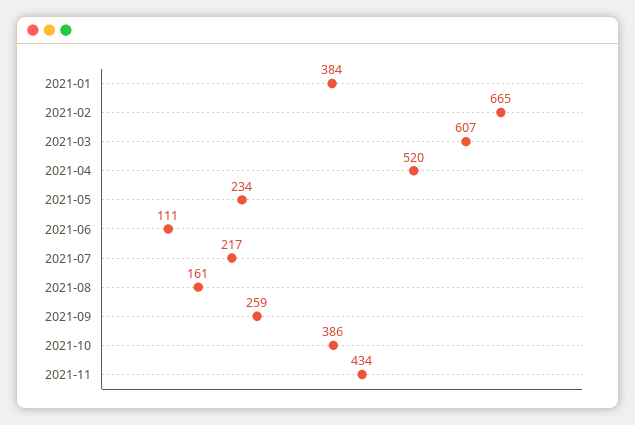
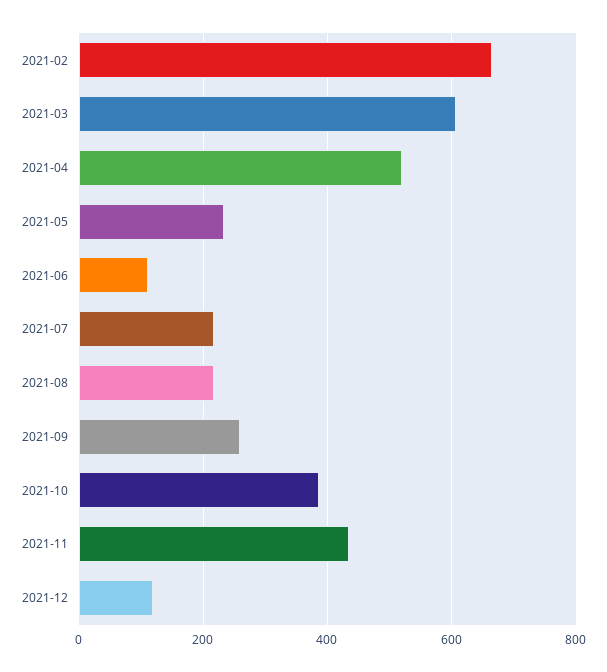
2021-01: 384 -> none
2021-08: 161 -> 220
2021-12: none -> 120

